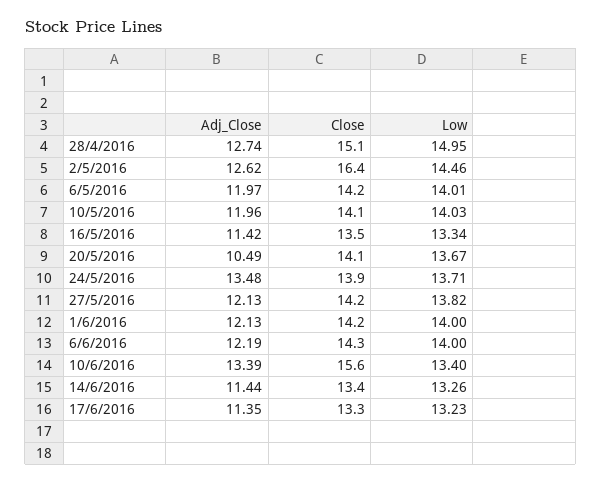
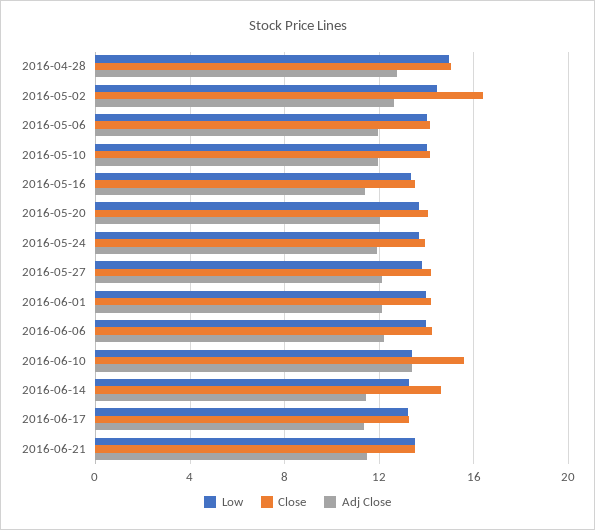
Adj_Close, 20/5/2016: 10.49 -> 12
Adj_Close, 24/5/2016: 13.48 -> 12
Close, 14/6/2016: 13.4 -> 14.5
Low, 2016-06-21: none -> 13.5
Close, 2016-06-21: none -> 13.5
Adj_Close, 2016-06-21: none -> 11.5

